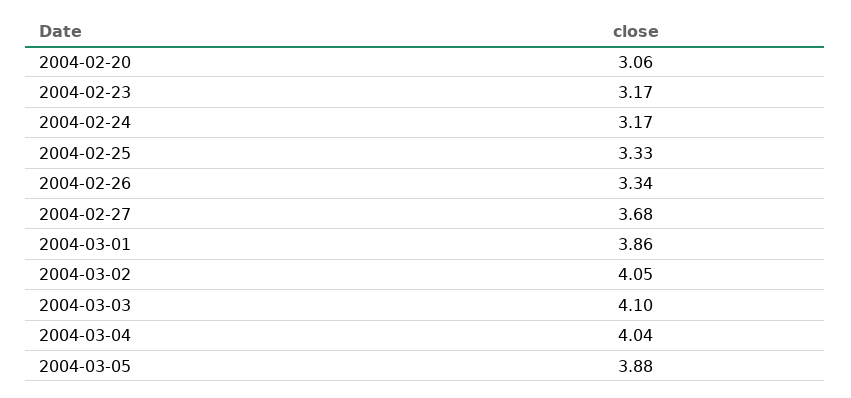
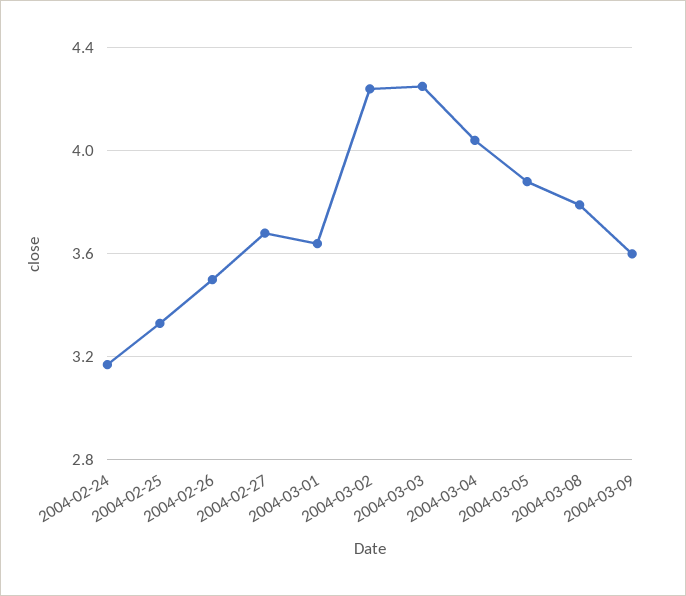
2004-02-20: 3.06 -> none
2004-02-23: 3.17 -> none
2004-02-26: 3.34 -> 3.5
2004-03-01: 3.86 -> 3.65
2004-03-02: 4.05 -> 4.25
2004-03-03: 4.1 -> 4.25
2004-03-08: none -> 3.8
2004-03-09: none -> 3.6

